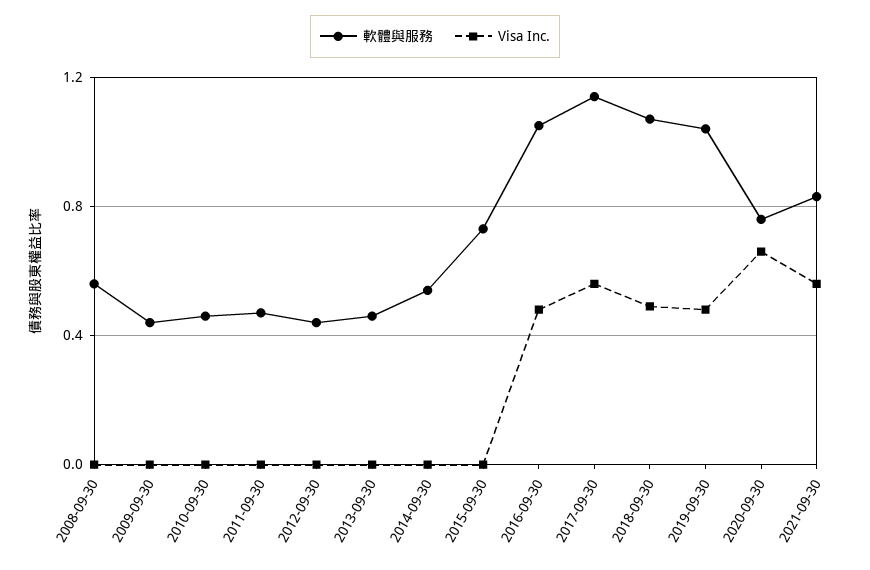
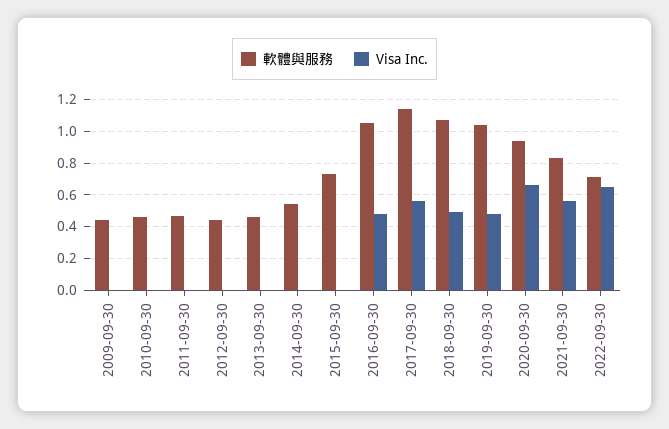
軟體與服務, 2008-09-30: 0.55 -> none
Visa Inc., 2008-09-30: 0 -> none
軟體與服務, 2020-09-30: 0.75 -> 0.95
軟體與服務, 2022-09-30: none -> 0.7
Visa Inc., 2022-09-30: none -> 0.65

